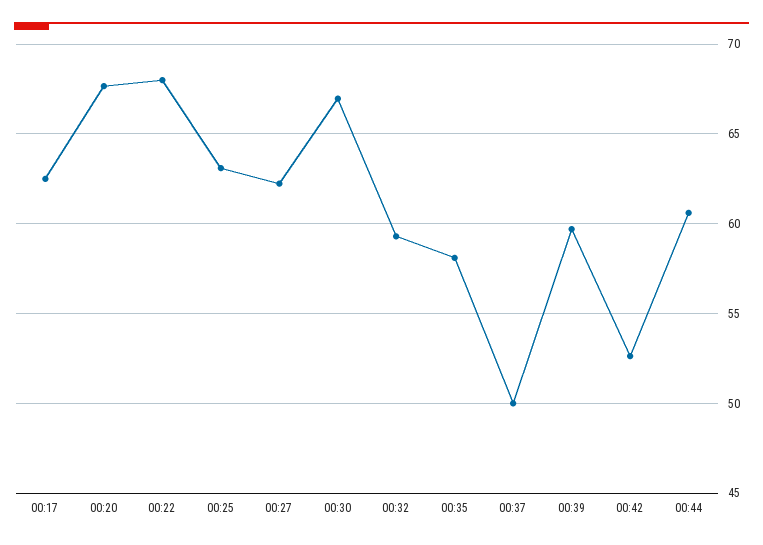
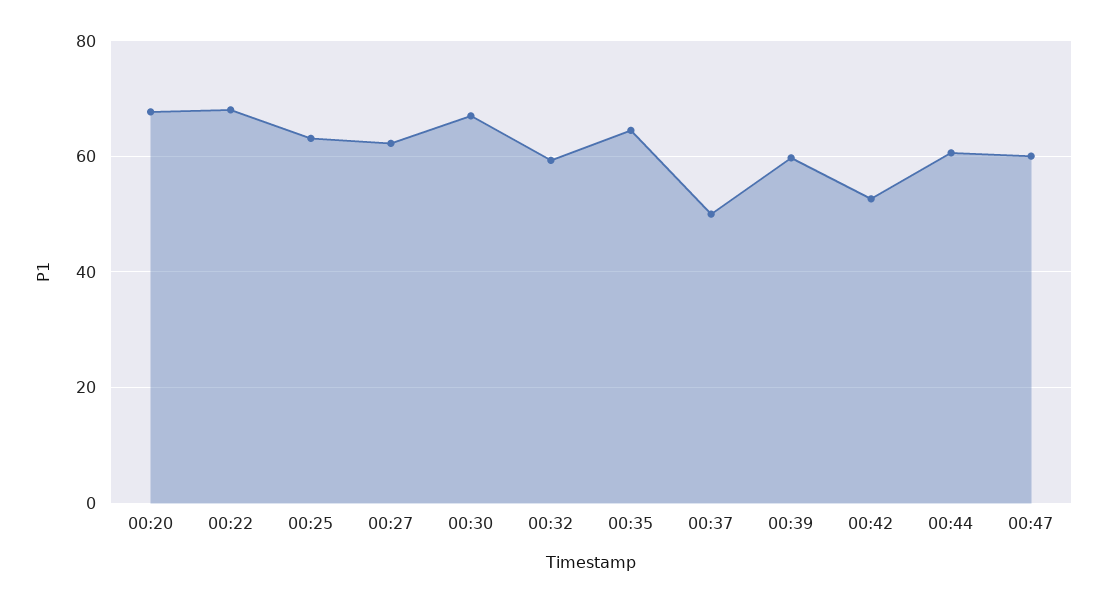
00:17: 62.5 -> none
00:35: 58 -> 64
00:47: none -> 60

